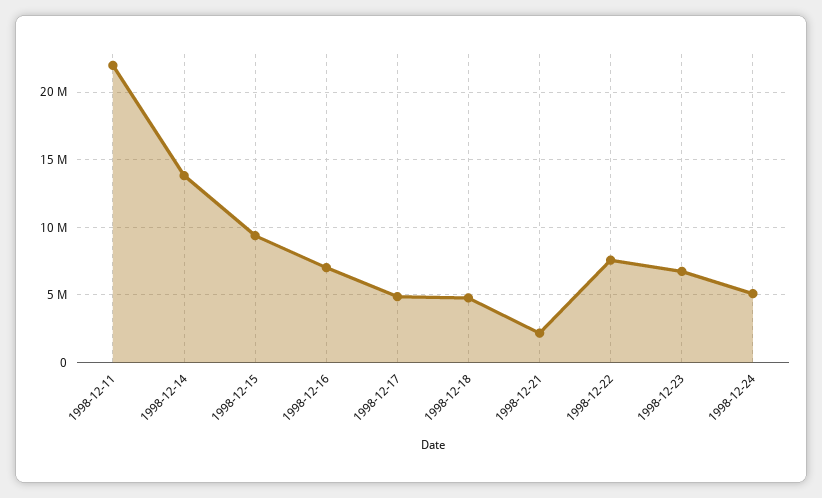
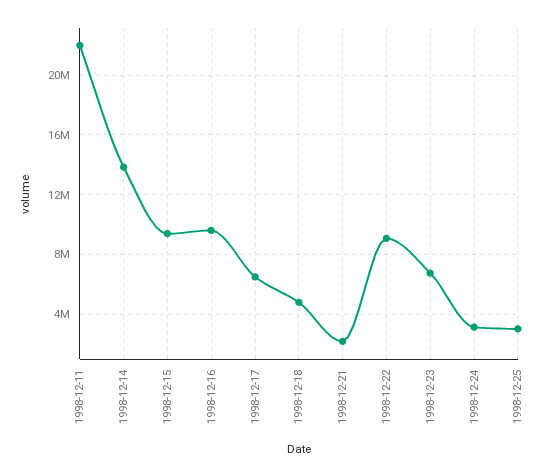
1998-12-16: 7000000 -> 9500000
1998-12-17: 5000000 -> 6500000
1998-12-22: 7500000 -> 9000000
1998-12-24: 5000000 -> 3000000
1998-12-25: none -> 3000000

